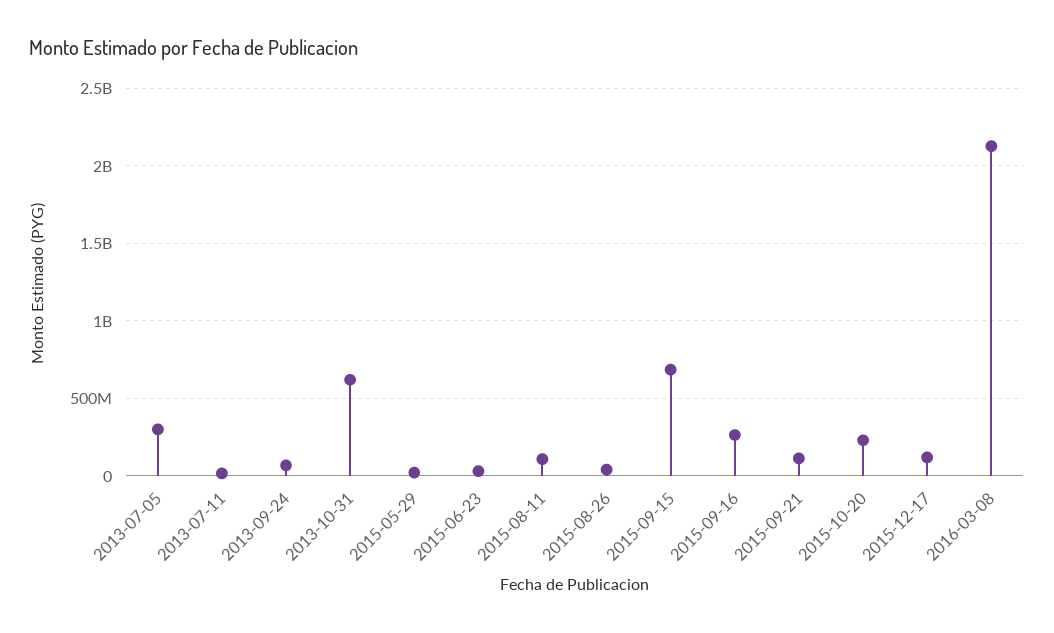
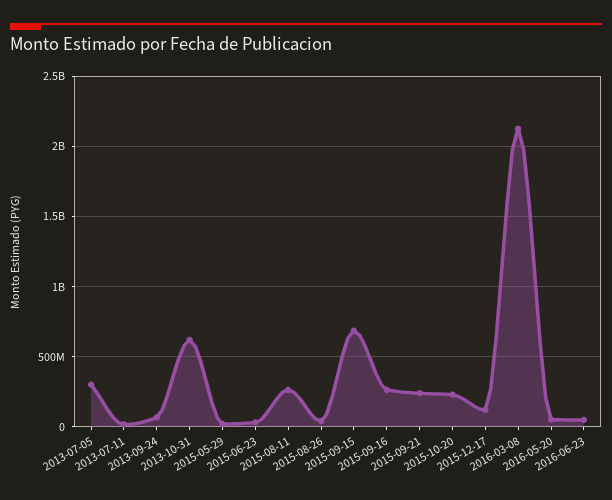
2015-08-11: 100000000 -> 250000000
2015-09-21: 100000000 -> 250000000
2016-05-20: none -> 50000000
2016-06-23: none -> 50000000

